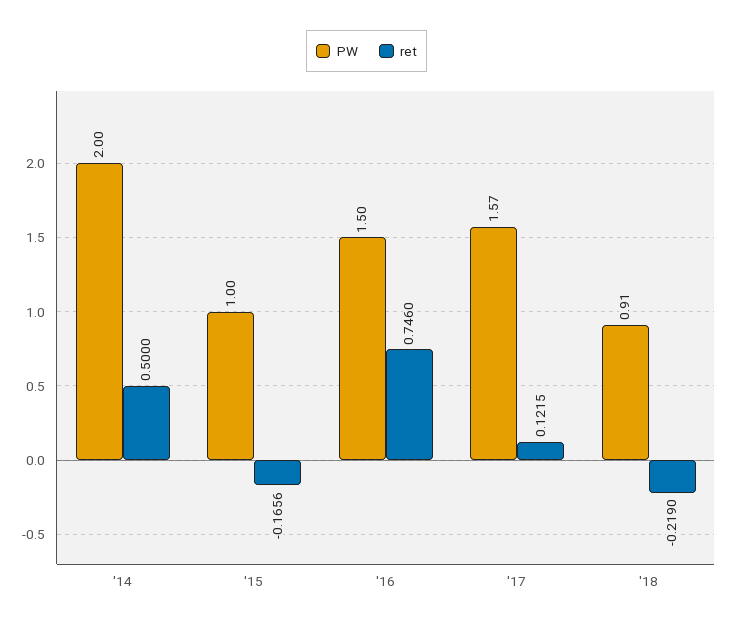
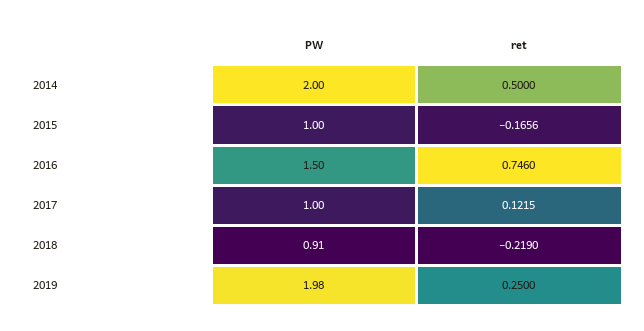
PW, '17: 1.57 -> 1
PW, 2019: none -> 1.98
ret, 2019: none -> 0.25

